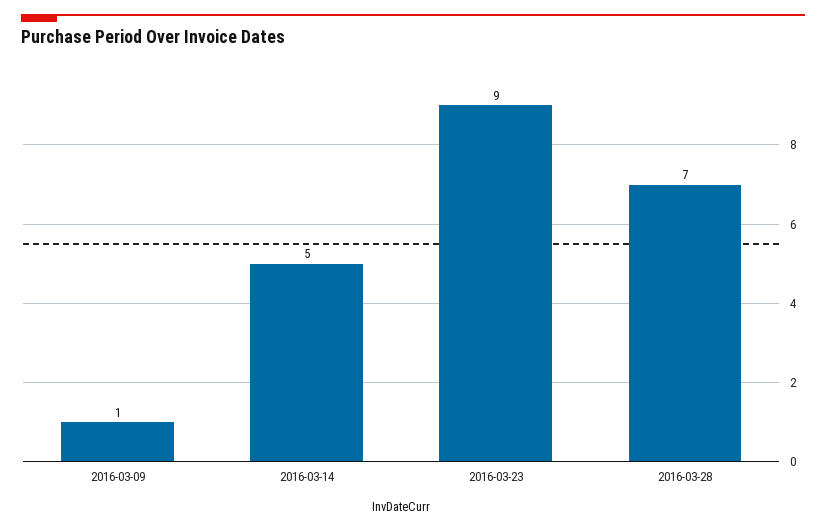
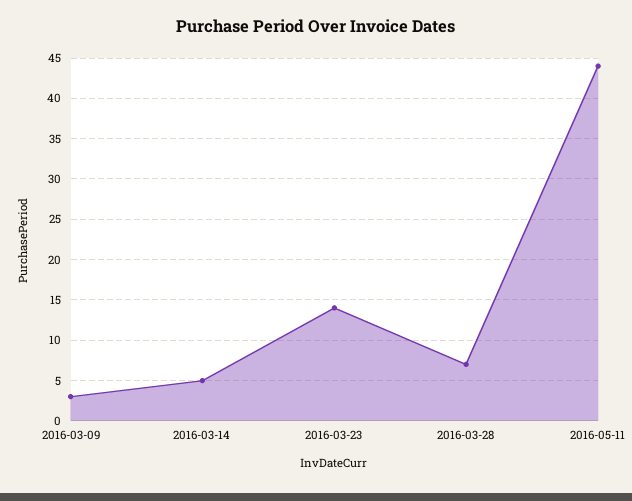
2016-03-09: 1 -> 3
2016-03-23: 9 -> 14
2016-05-11: none -> 44

